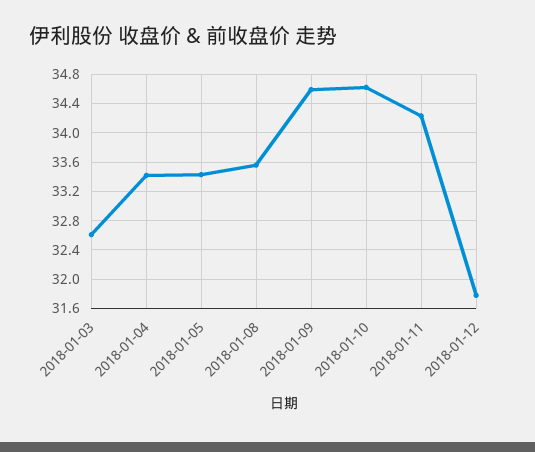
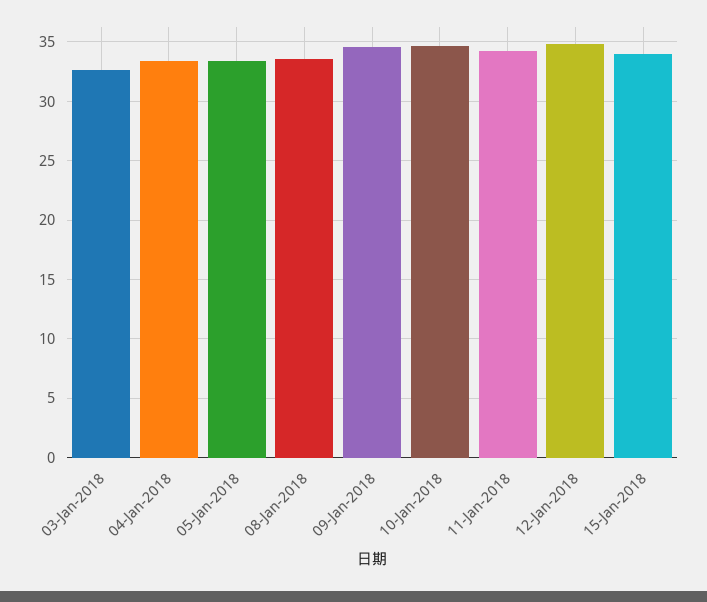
2018-01-12: 31.8 -> 35
15-Jan-2018: none -> 34

